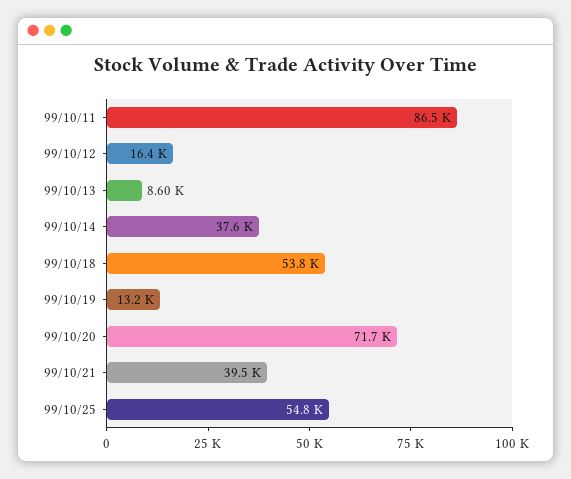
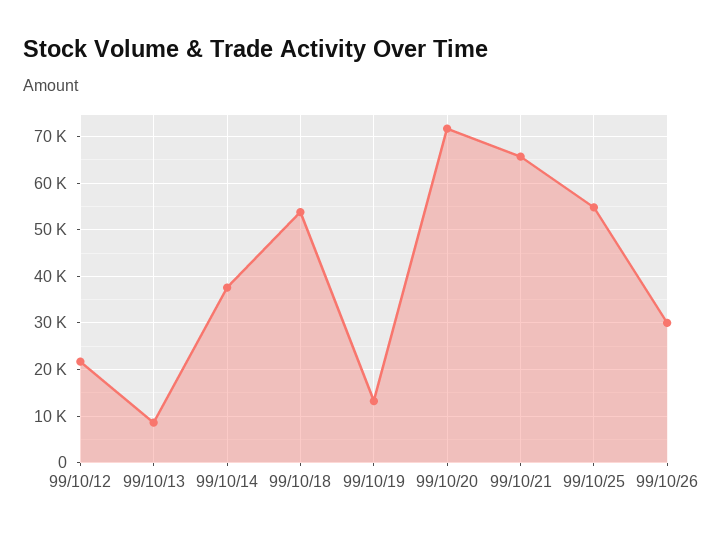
99/10/11: 86500 -> none
99/10/12: 16400 -> 22000
99/10/21: 39500 -> 66000
99/10/26: none -> 30000

